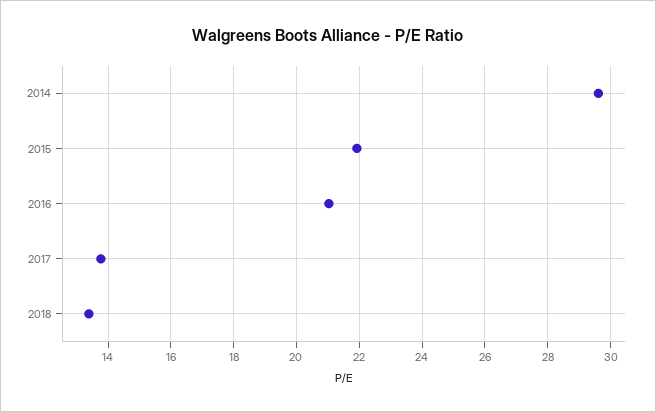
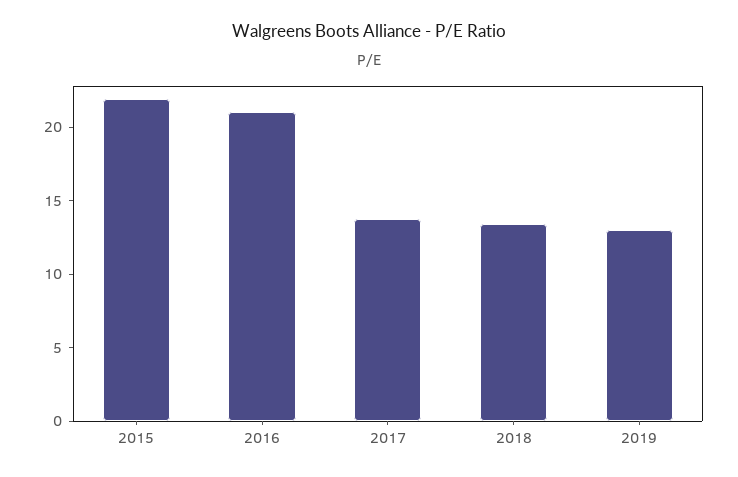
2014: 29.6 -> none
2019: none -> 13

